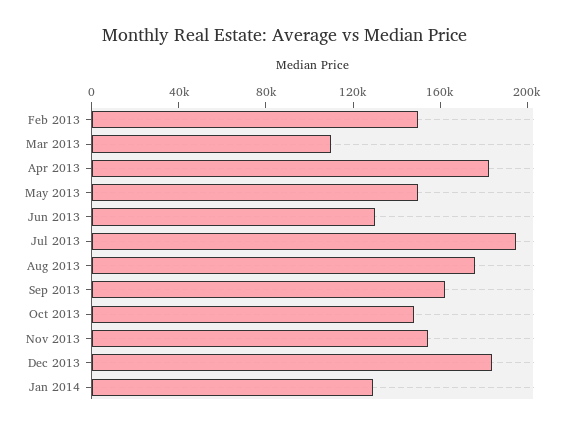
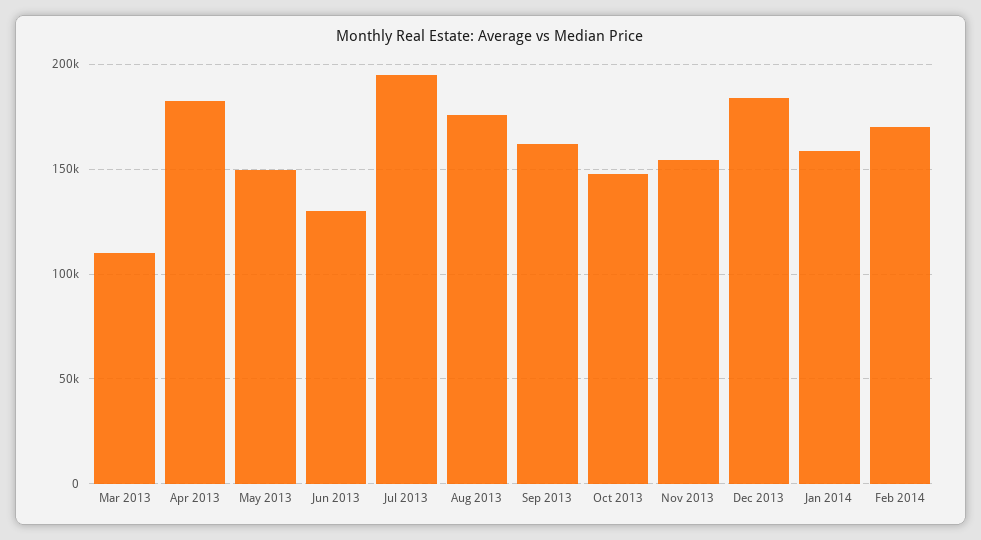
Feb 2013: 150000 -> none
Jan 2014: 130000 -> 160000
Feb 2014: none -> 170000

